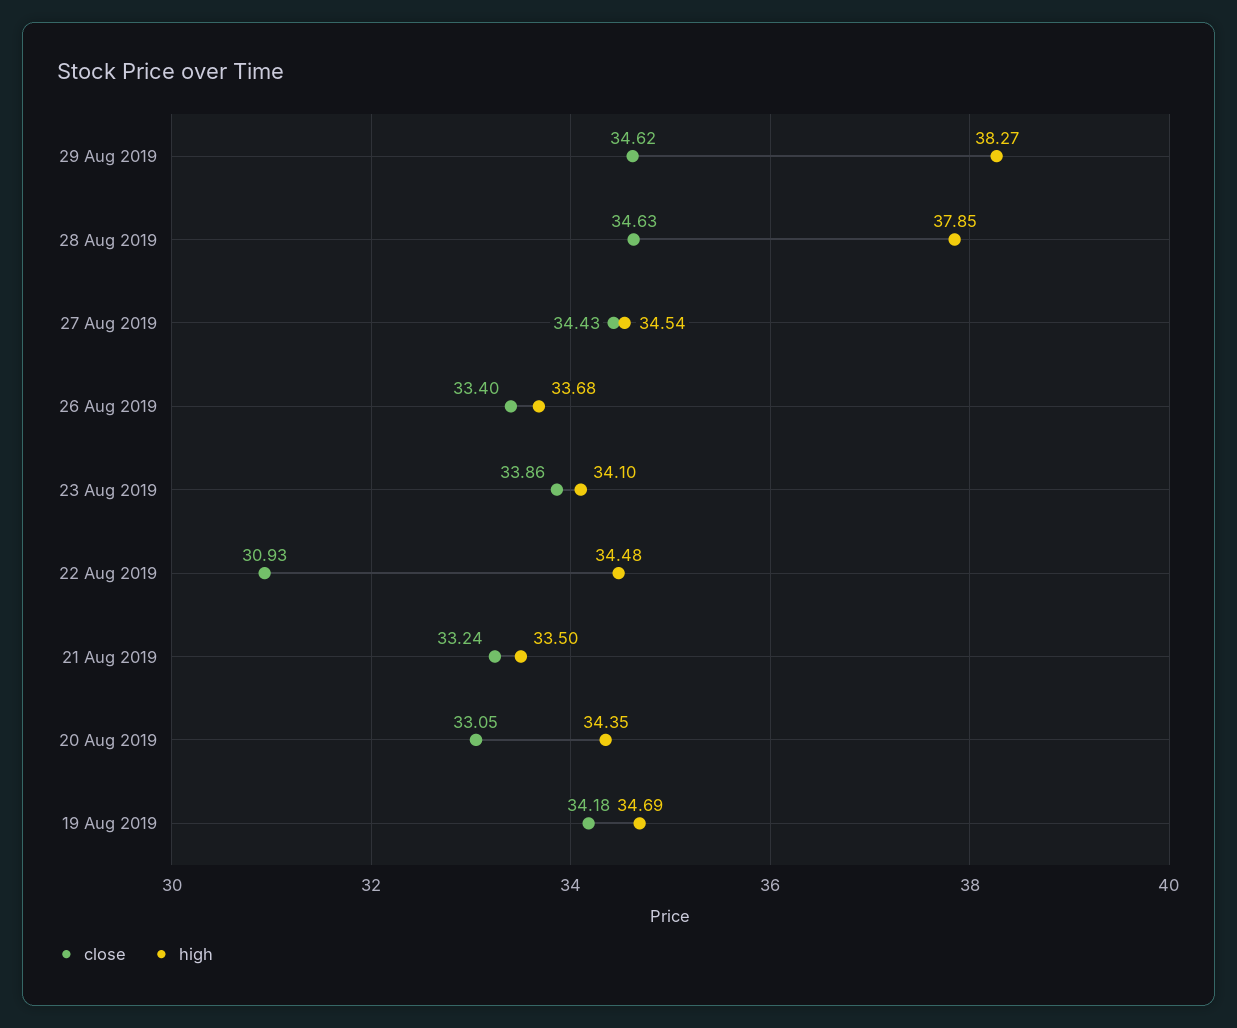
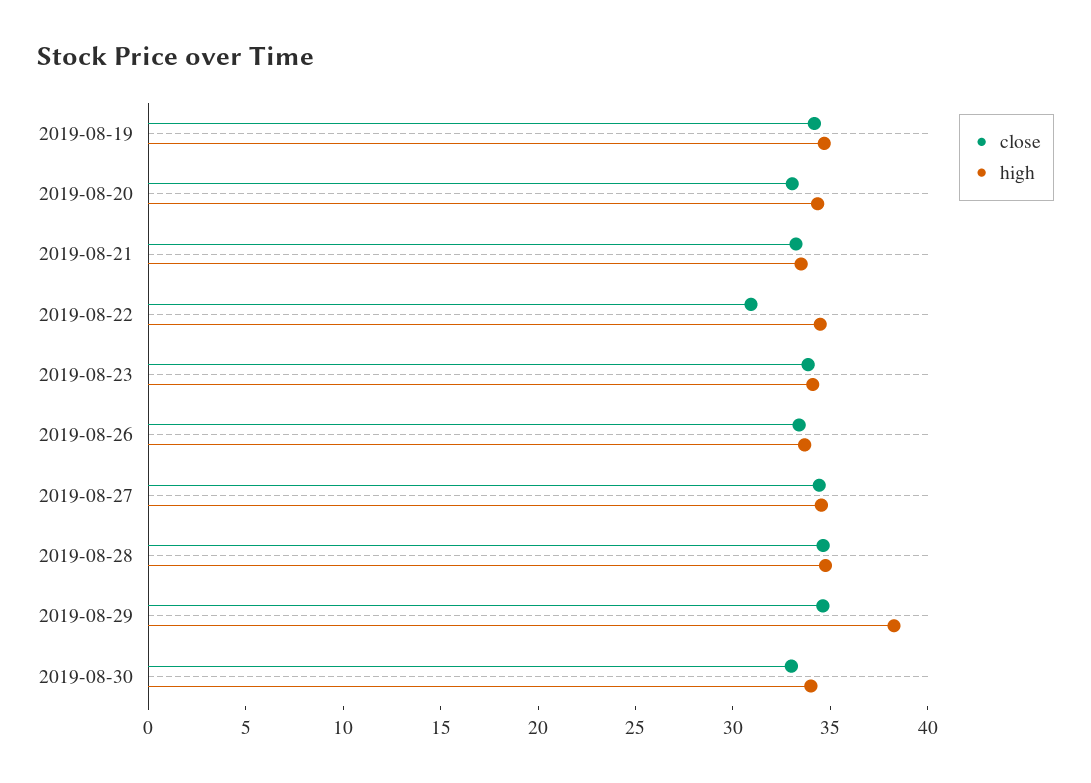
high, 28 Aug 2019: 37.85 -> 35
close, 2019-08-30: none -> 33
high, 2019-08-30: none -> 34

